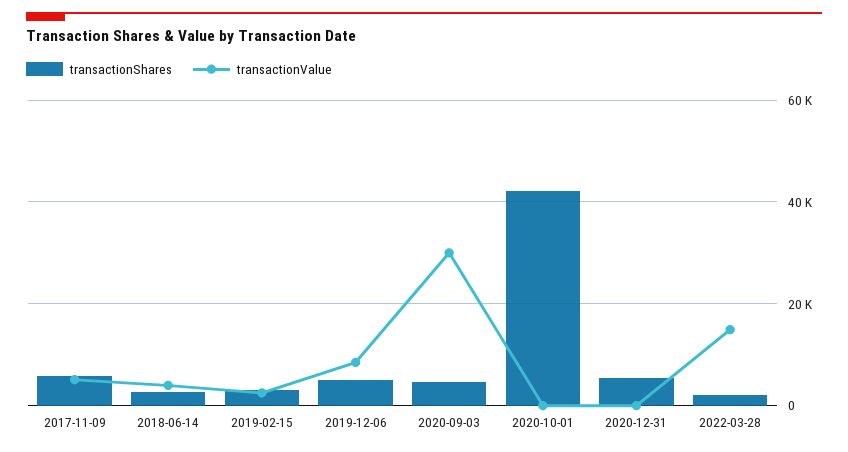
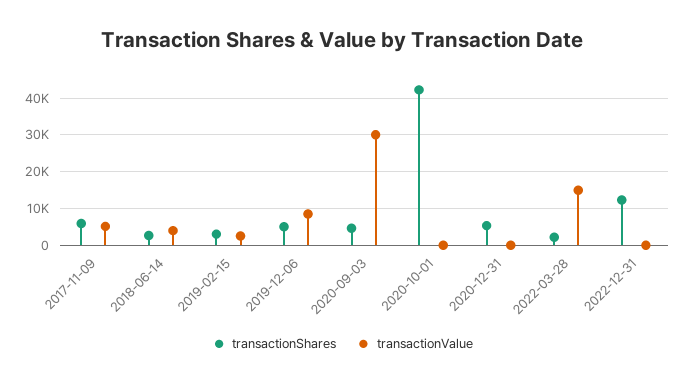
transactionShares, 2022-12-31: none -> 12000
transactionValue, 2022-12-31: none -> 0

